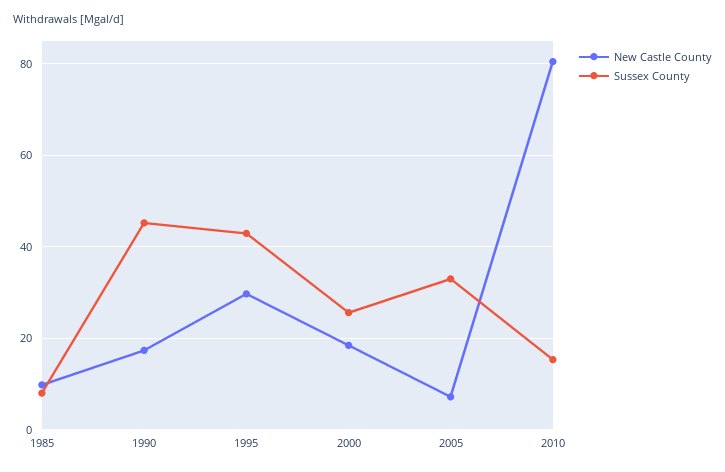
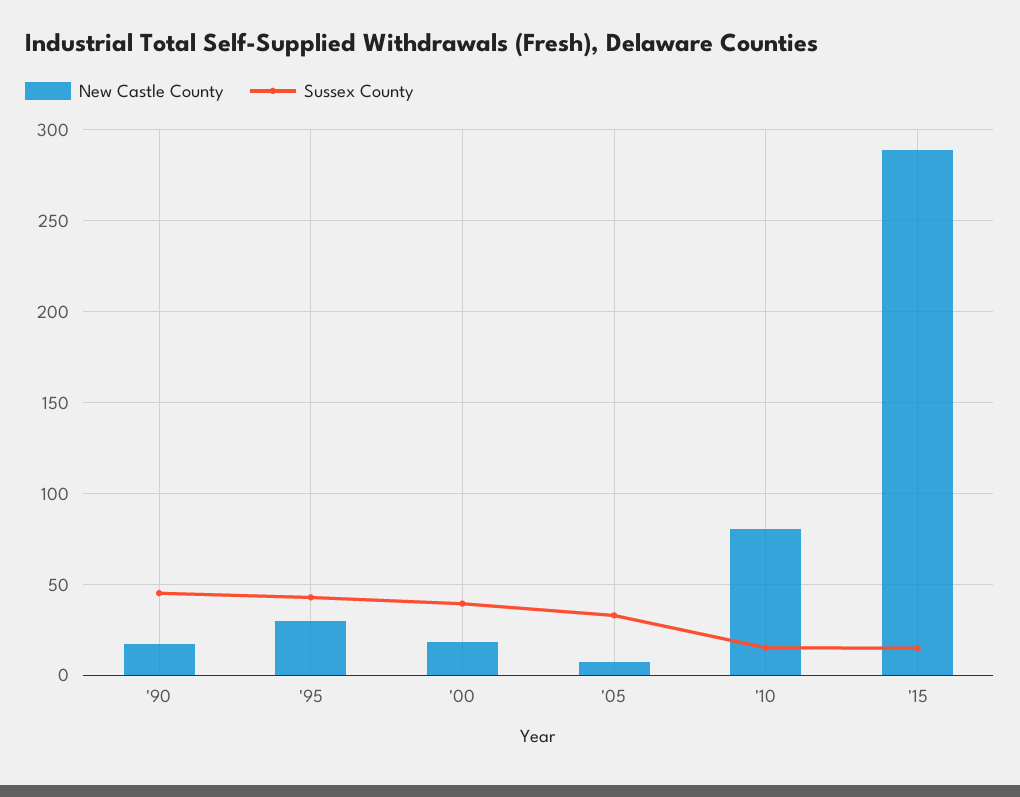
New Castle County, 1985: 10 -> none
Sussex County, 1985: 8 -> none
Sussex County, 2000: 26 -> 40
New Castle County, '15: none -> 290
Sussex County, '15: none -> 15

